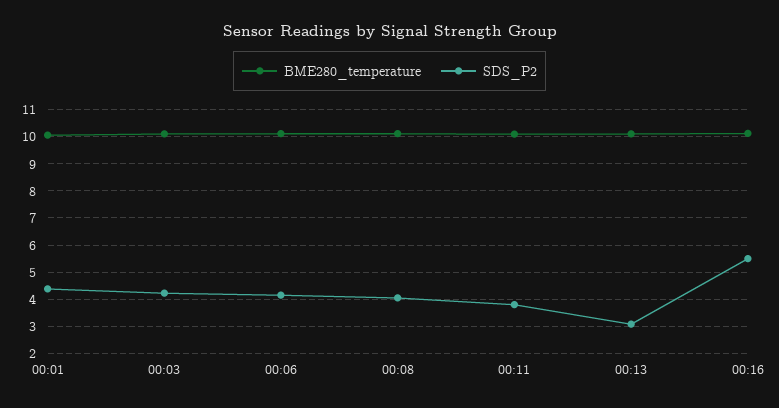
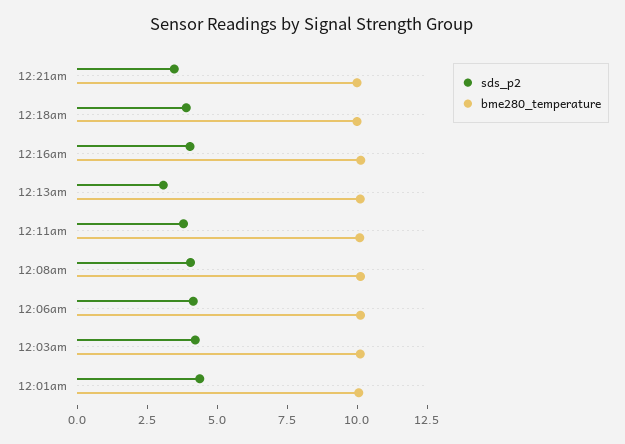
SDS_P2, 00:16: 5.5 -> 4
SDS_P2, 12:21am: none -> 3.5
BME280_temperature, 12:21am: none -> 10
SDS_P2, 12:18am: none -> 4
BME280_temperature, 12:18am: none -> 10

